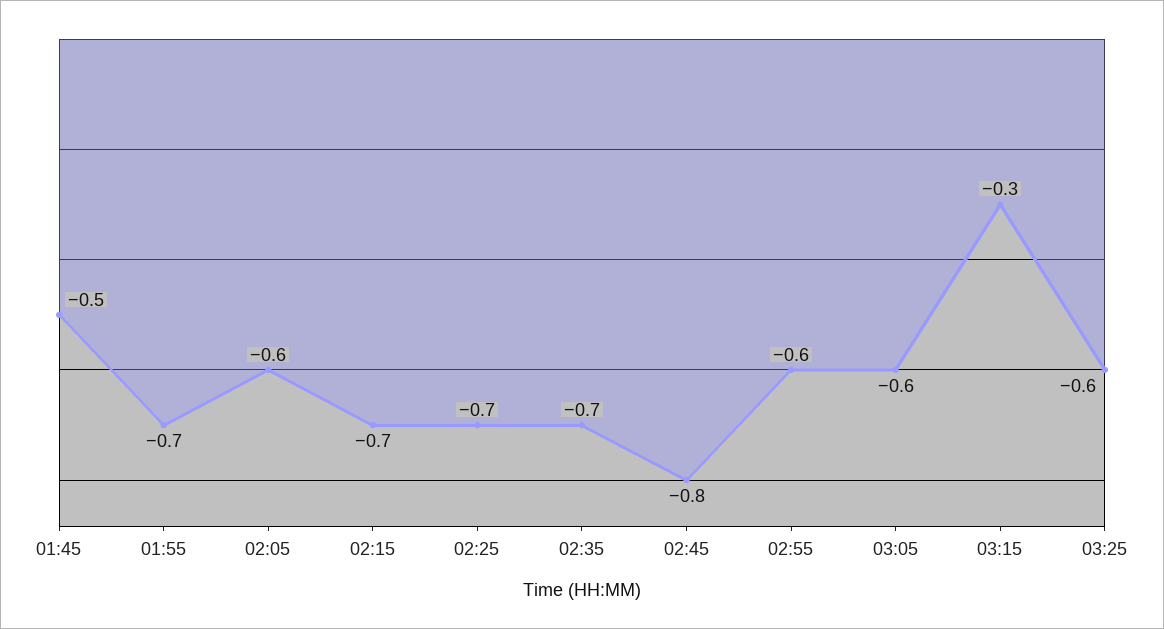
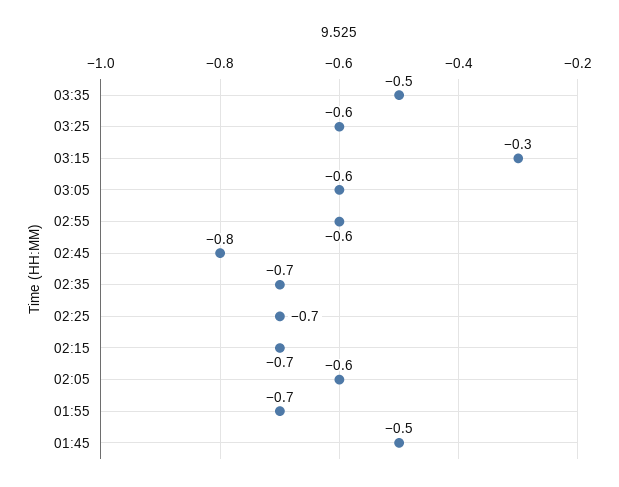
03:35: none -> -0.5

